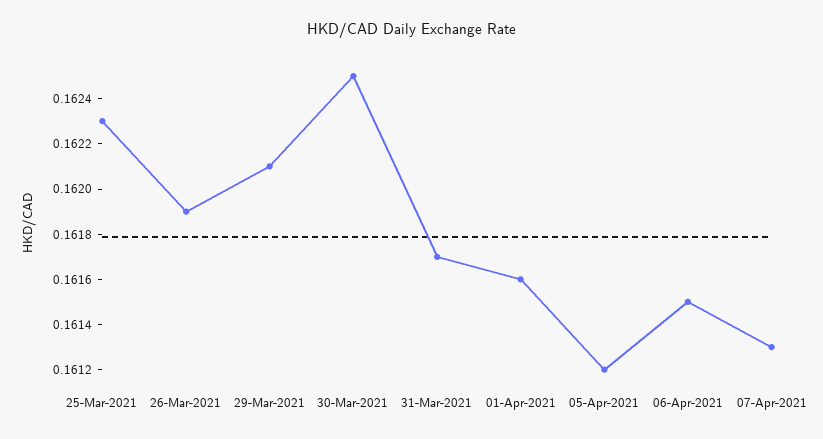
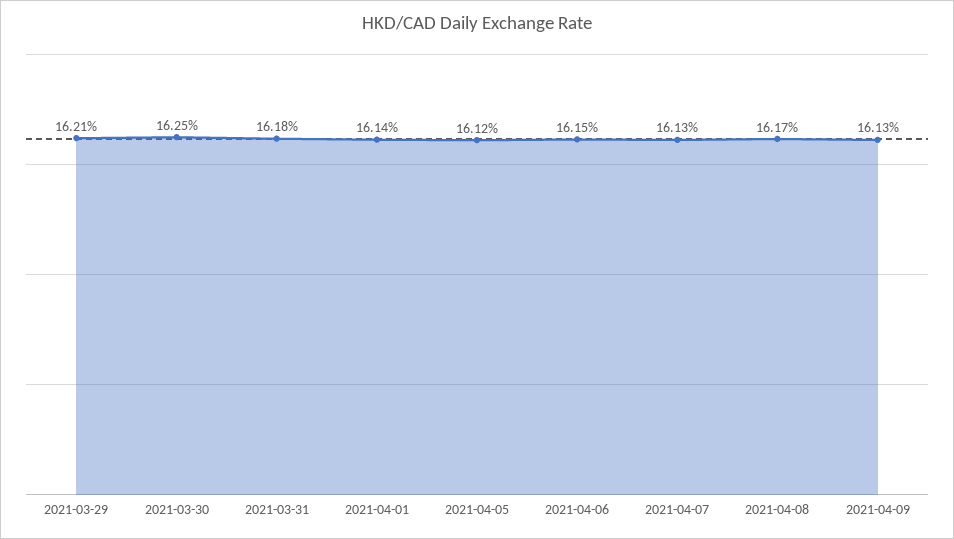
25-Mar-2021: 0.1623 -> none
26-Mar-2021: 0.1619 -> none
31-Mar-2021: 0.1617 -> 0.1618
01-Apr-2021: 0.1616 -> 0.1614
2021-04-08: none -> 0.1617
2021-04-09: none -> 0.1613

